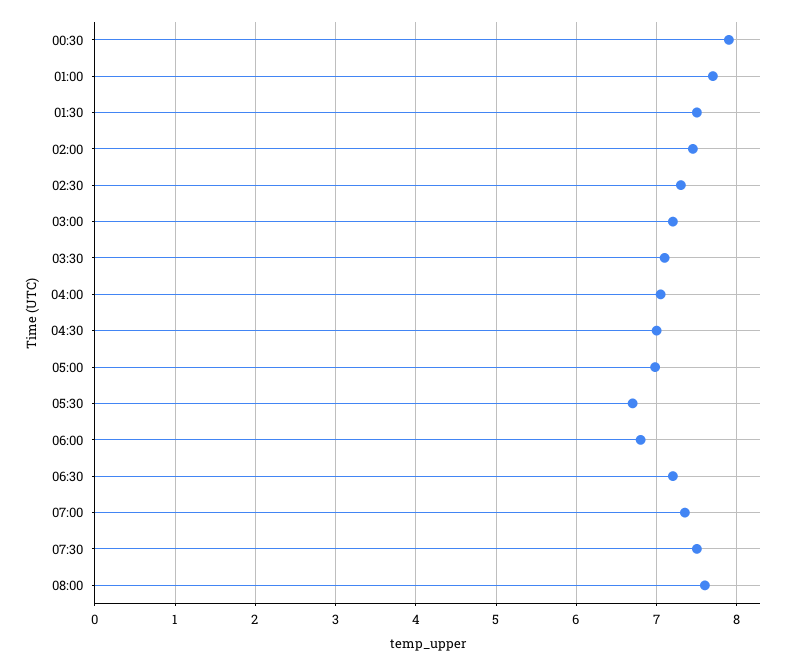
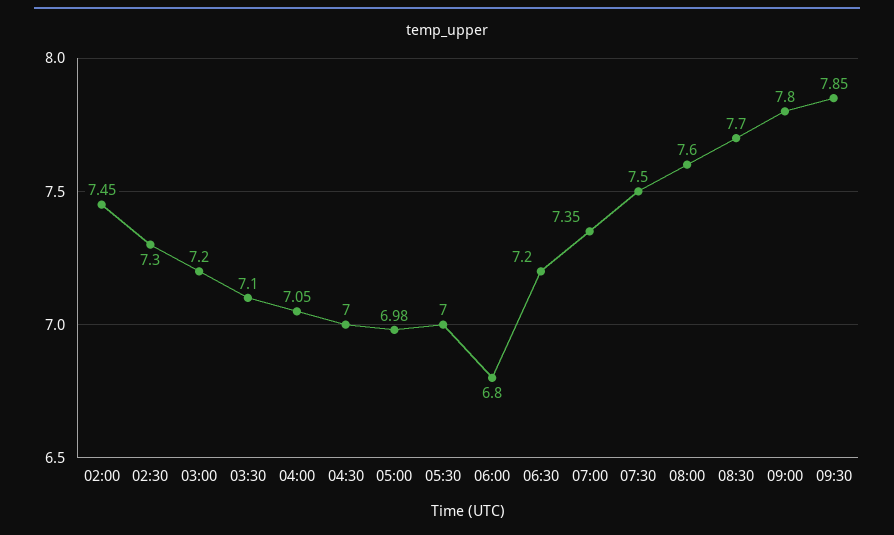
00:30: 7.9 -> none
01:00: 7.7 -> none
01:30: 7.5 -> none
05:30: 6.7 -> 7
08:30: none -> 7.7
09:00: none -> 7.8
09:30: none -> 7.85

